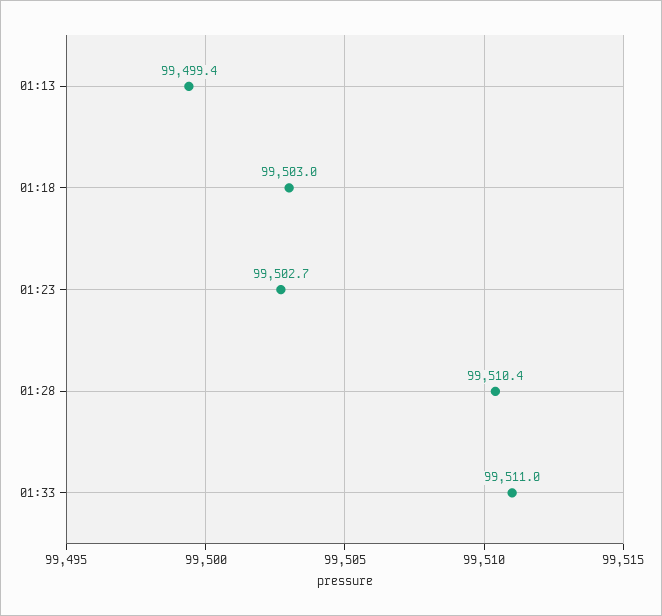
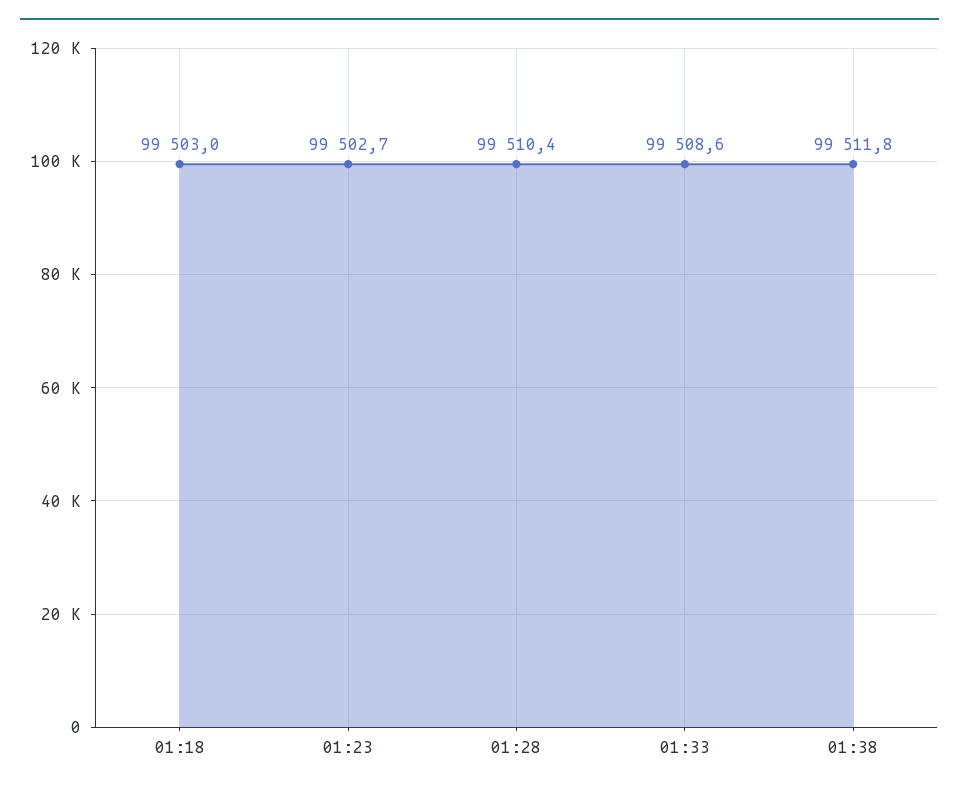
01:13: 99499.4 -> none
01:33: 99511 -> 99508.6
01:38: none -> 99511.8

